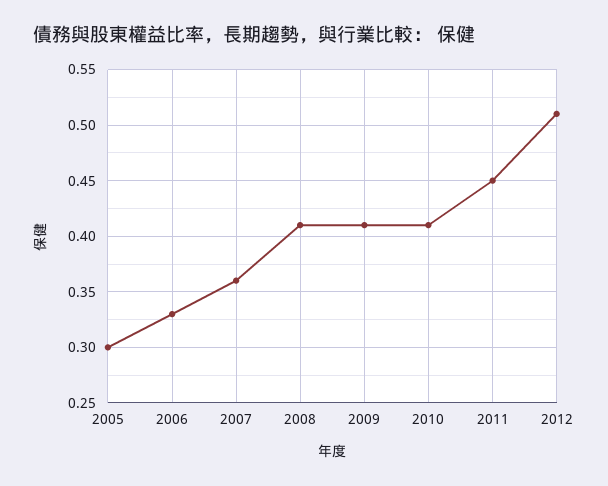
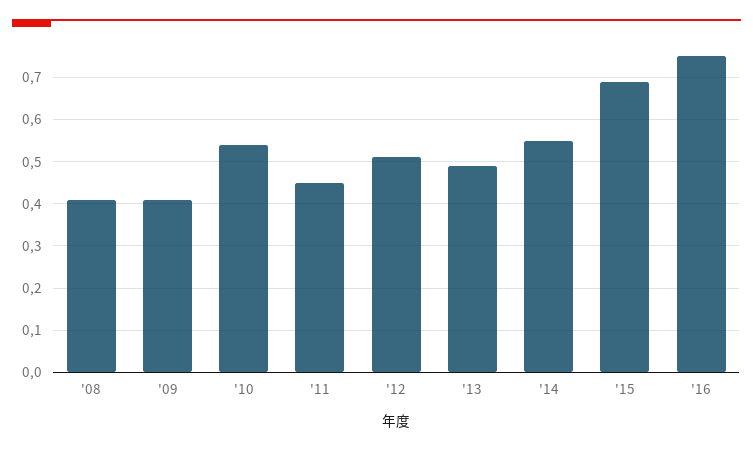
2005: 0.3 -> none
2006: 0.33 -> none
2007: 0.36 -> none
2010: 0.41 -> 0.55
'13: none -> 0.5
'14: none -> 0.55
'15: none -> 0.7
'16: none -> 0.75

